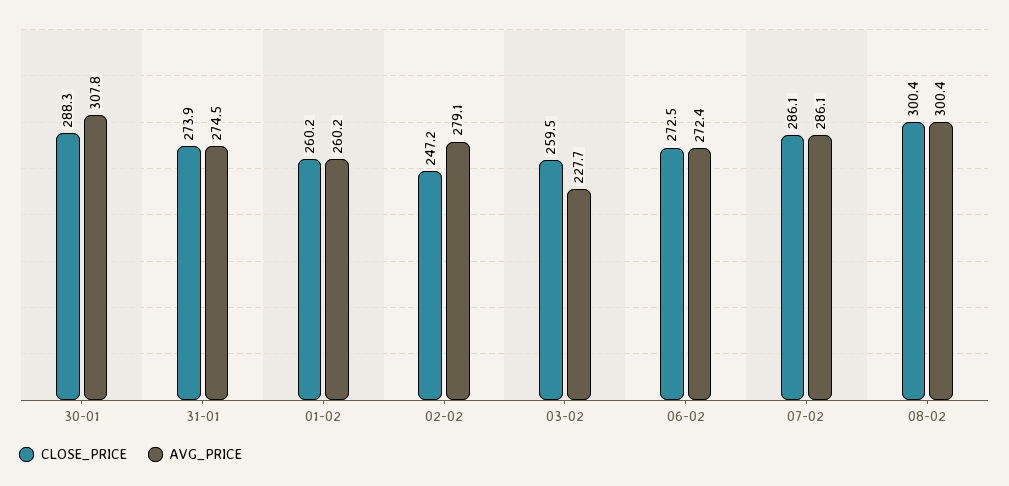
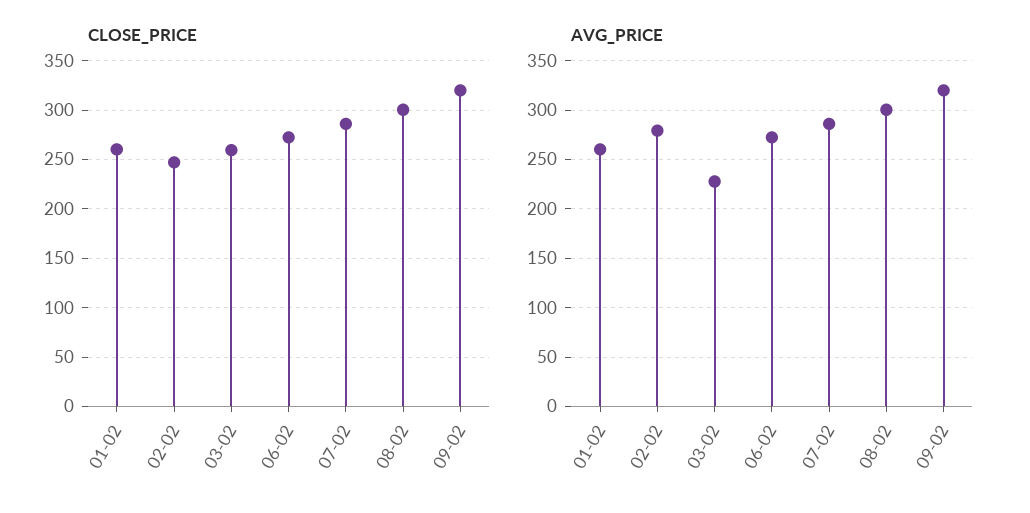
CLOSE_PRICE, 30-01: 288.3 -> none
AVG_PRICE, 30-01: 307.8 -> none
CLOSE_PRICE, 31-01: 273.9 -> none
AVG_PRICE, 31-01: 274.5 -> none
CLOSE_PRICE, 09-02: none -> 320
AVG_PRICE, 09-02: none -> 320

